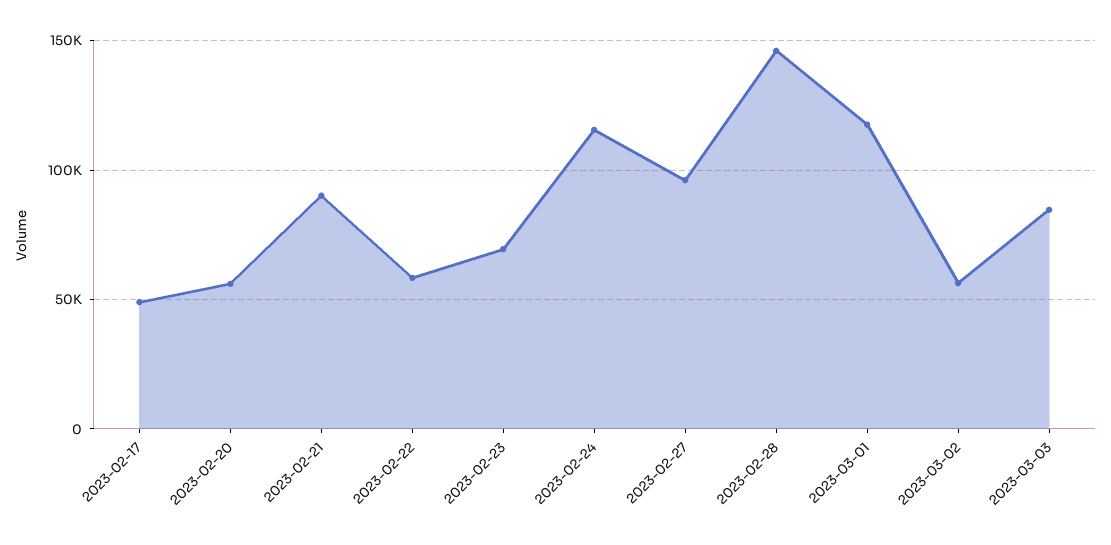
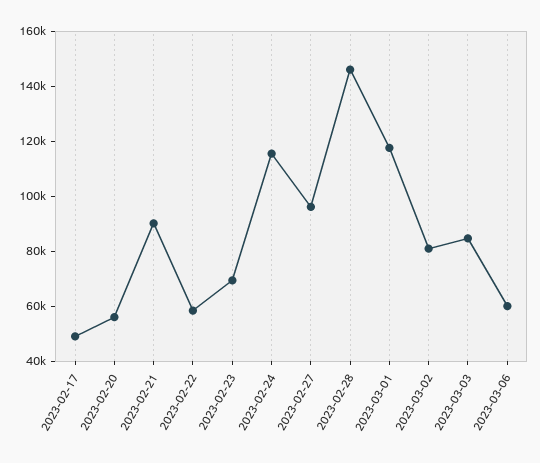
2023-03-02: 55000 -> 80000
2023-03-06: none -> 60000

